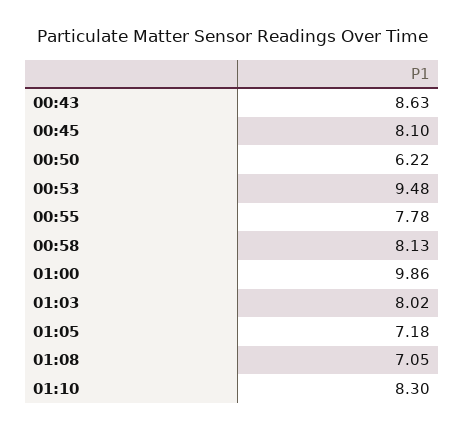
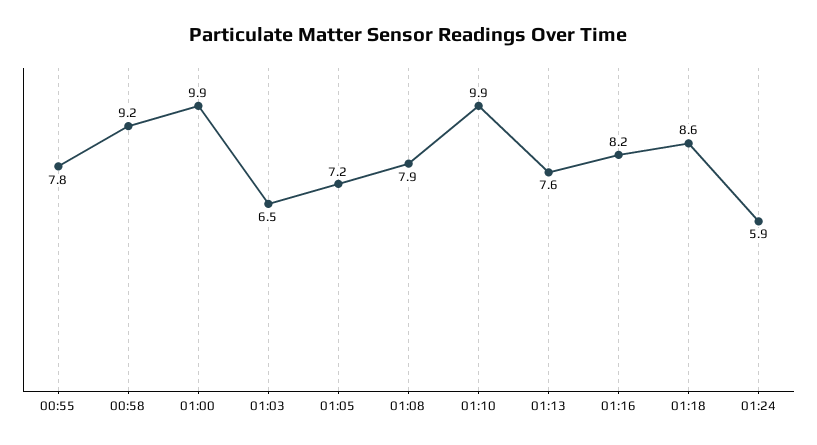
00:43: 8.63 -> none
00:45: 8.1 -> none
00:50: 6.22 -> none
00:53: 9.48 -> none
00:58: 8.13 -> 9.2
01:03: 8.02 -> 6.5
01:08: 7.05 -> 7.9
01:10: 8.3 -> 9.9
01:13: none -> 7.6
01:16: none -> 8.2
01:18: none -> 8.6
01:24: none -> 5.9

